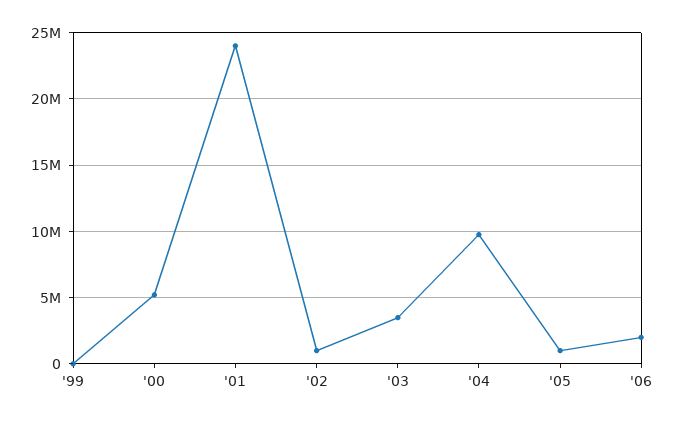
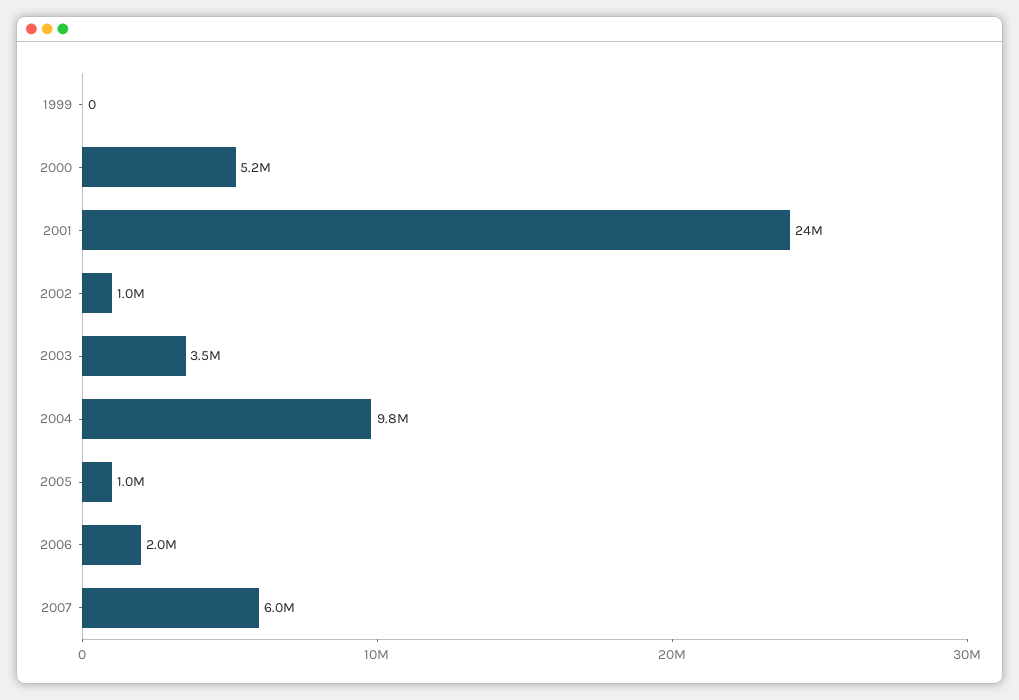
2007: none -> 6000000

